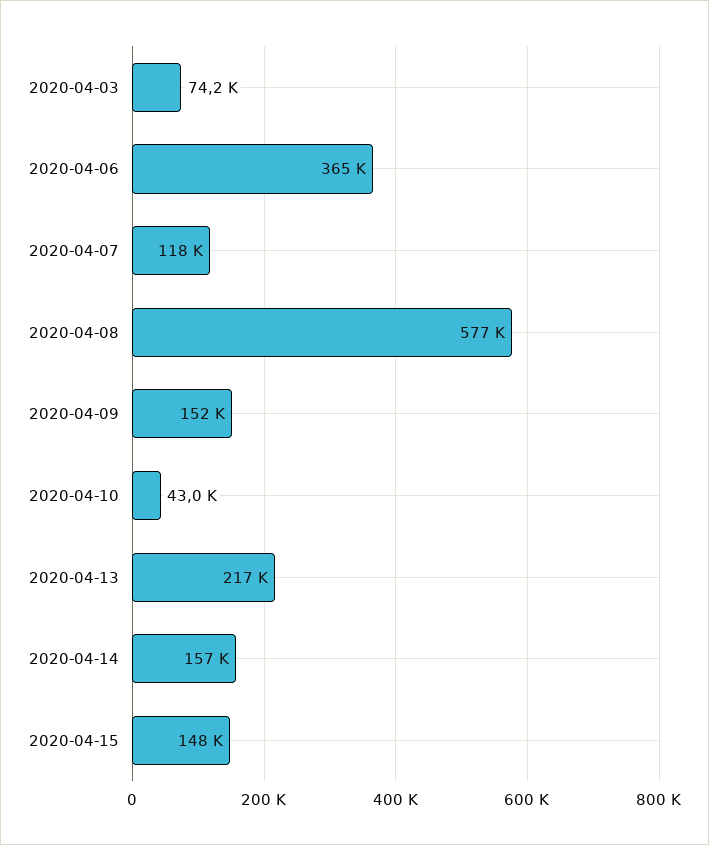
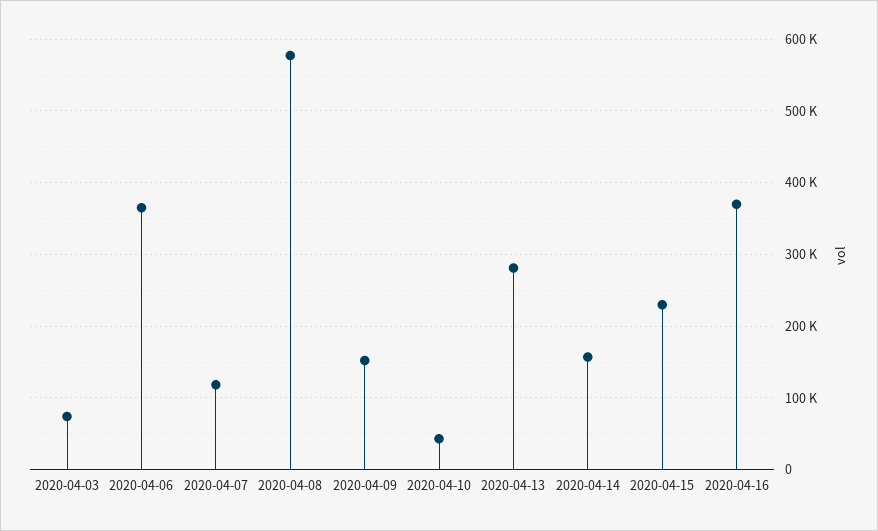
2020-04-13: 217000 -> 280000
2020-04-15: 148000 -> 230000
2020-04-16: none -> 370000

